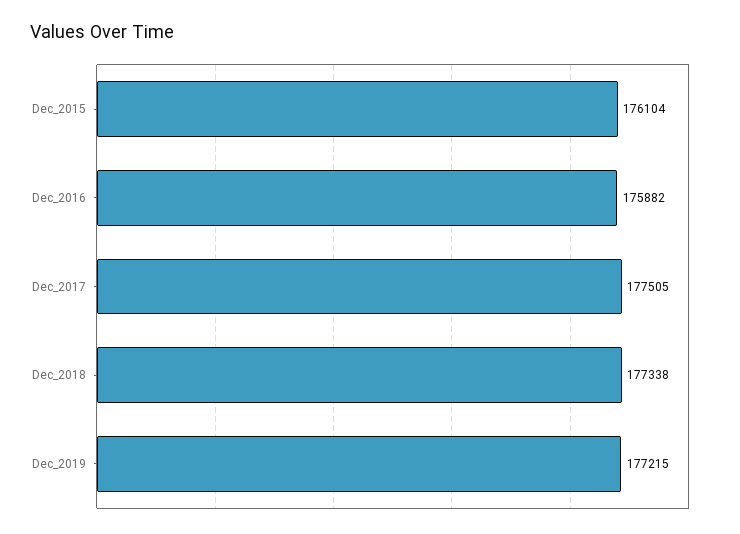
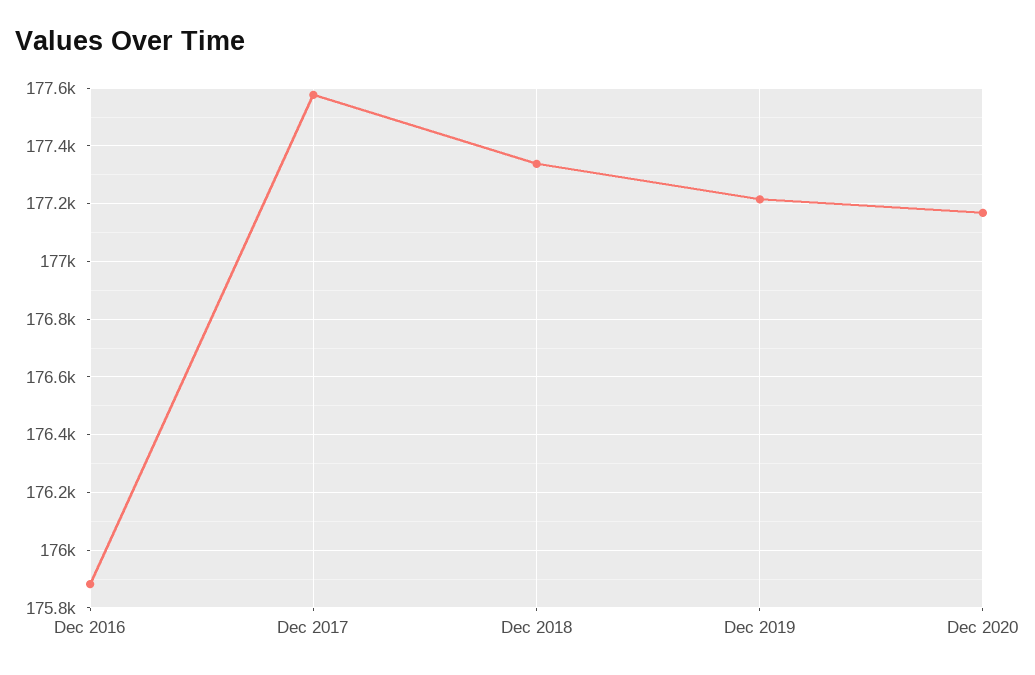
Dec_2015: 176104 -> none
Dec_2017: 177505 -> 177575
Dec 2020: none -> 177175

